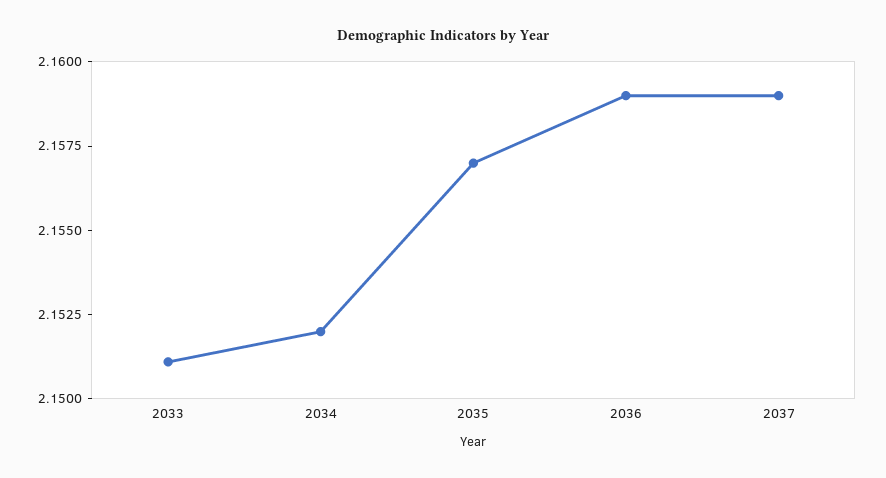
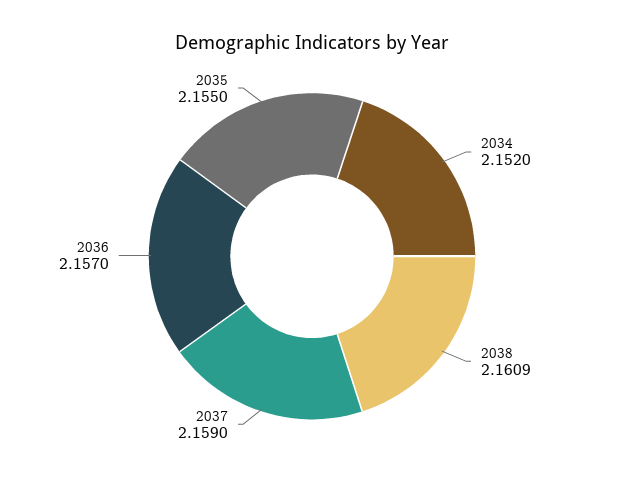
2033: 2.151 -> none
2035: 2.157 -> 2.155
2036: 2.159 -> 2.157
2038: none -> 2.1609

